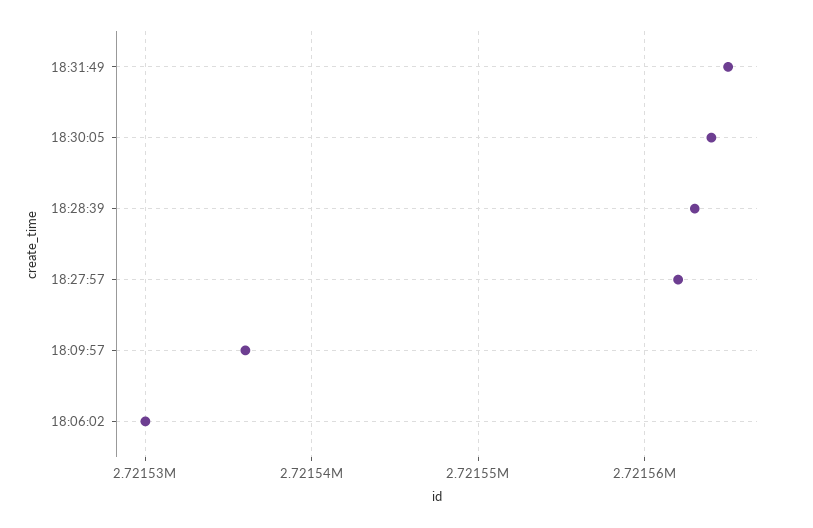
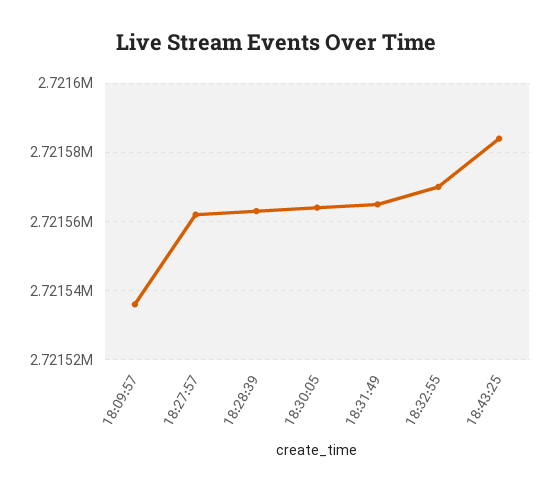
18:06:02: 2721530 -> none
18:32:55: none -> 2721570
18:43:25: none -> 2721585

